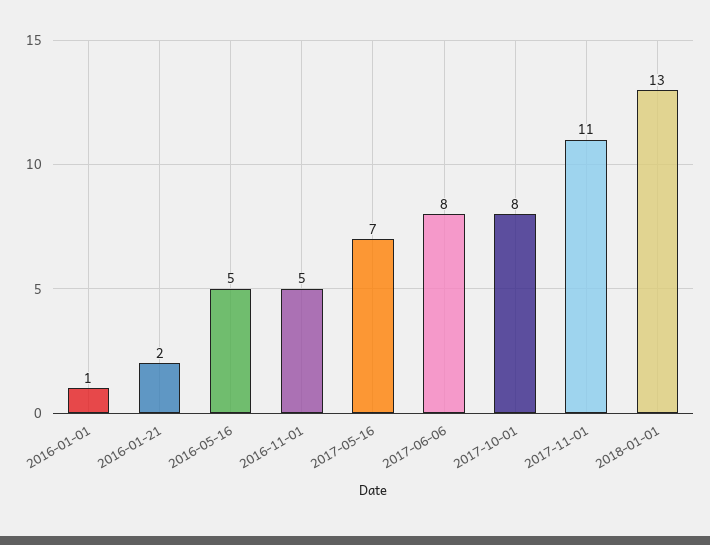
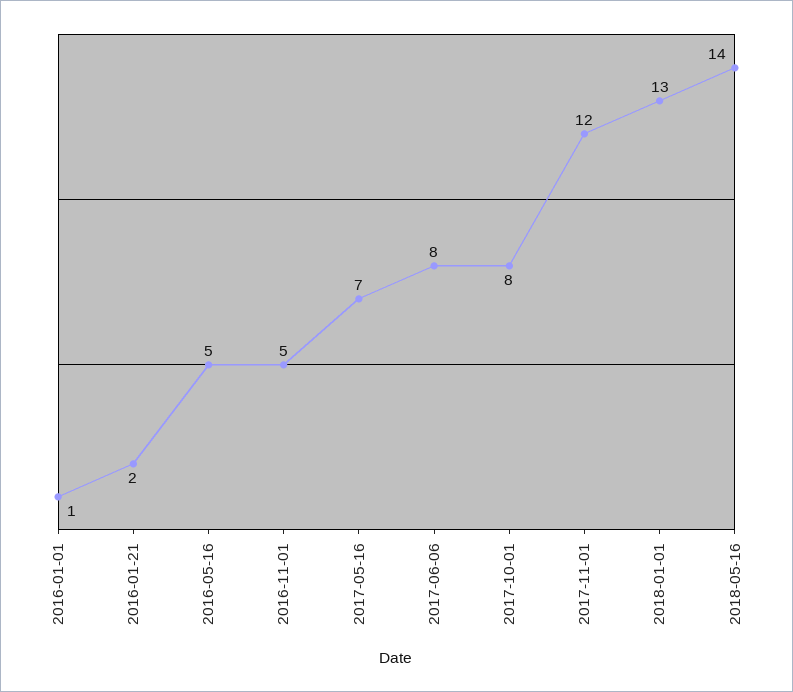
2017-11-01: 11 -> 12
2018-05-16: none -> 14

